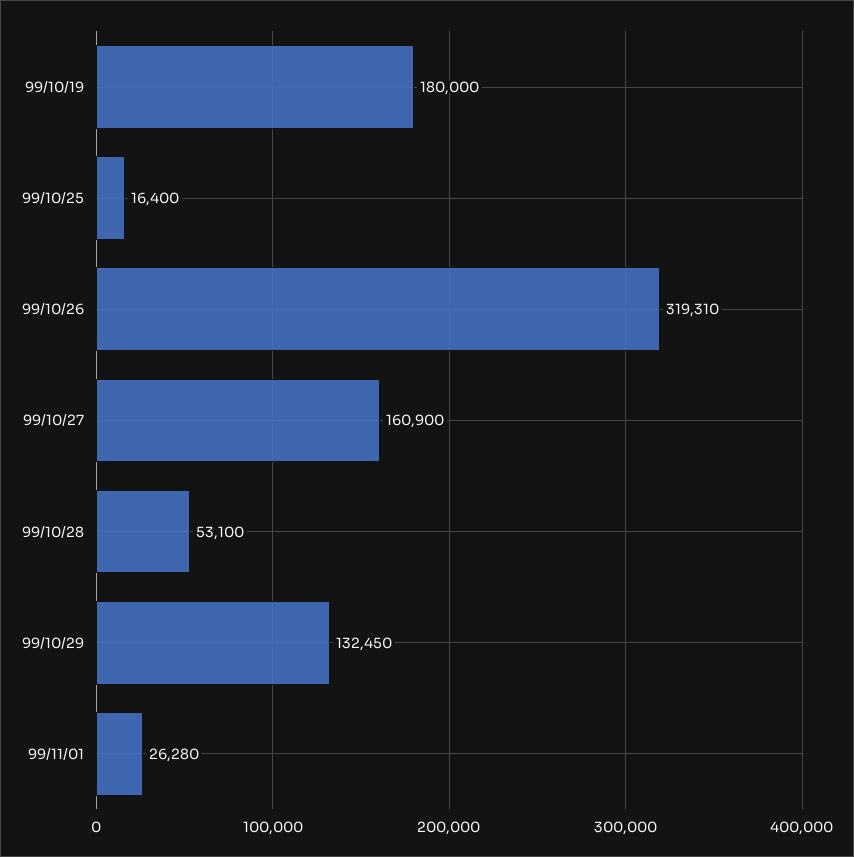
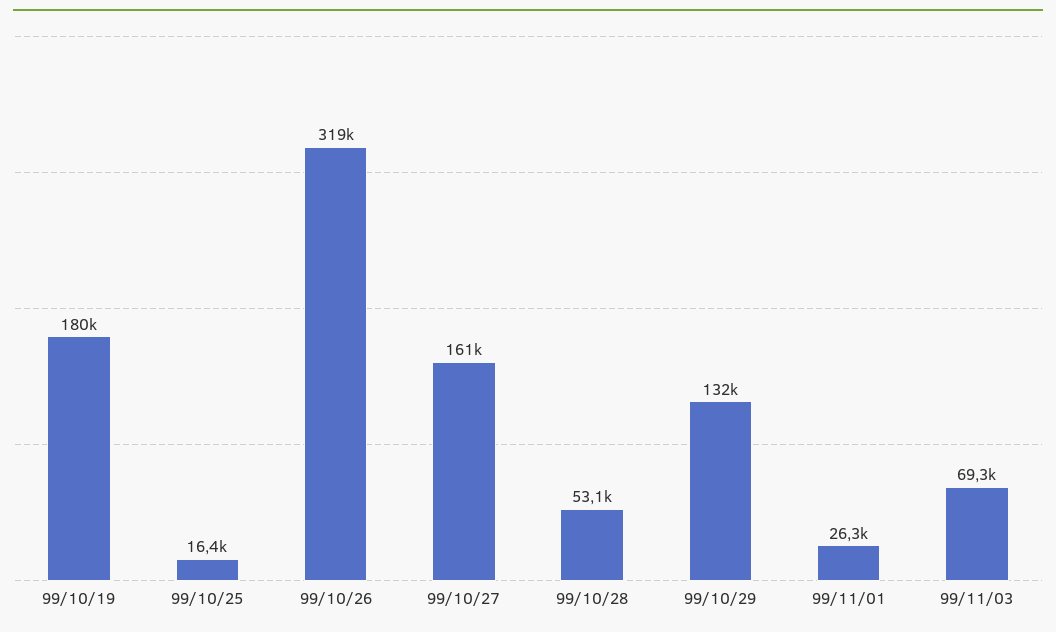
99/11/03: none -> 69300

